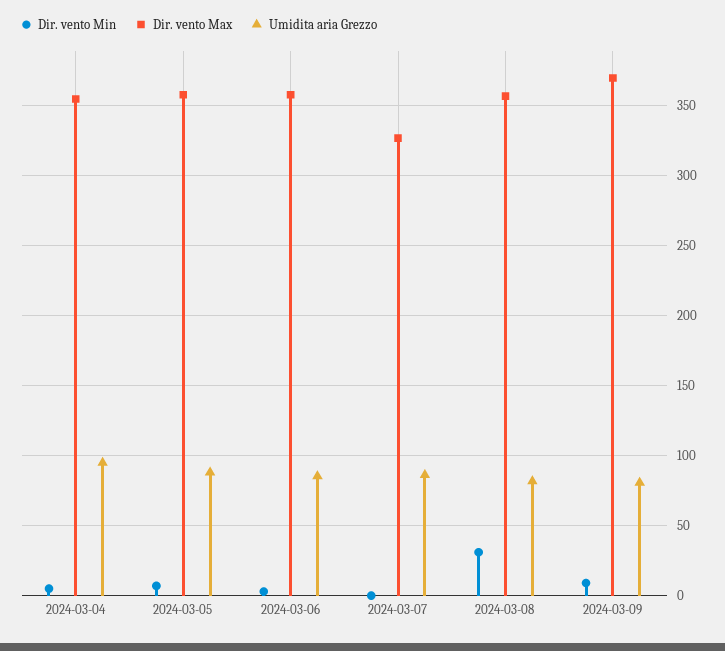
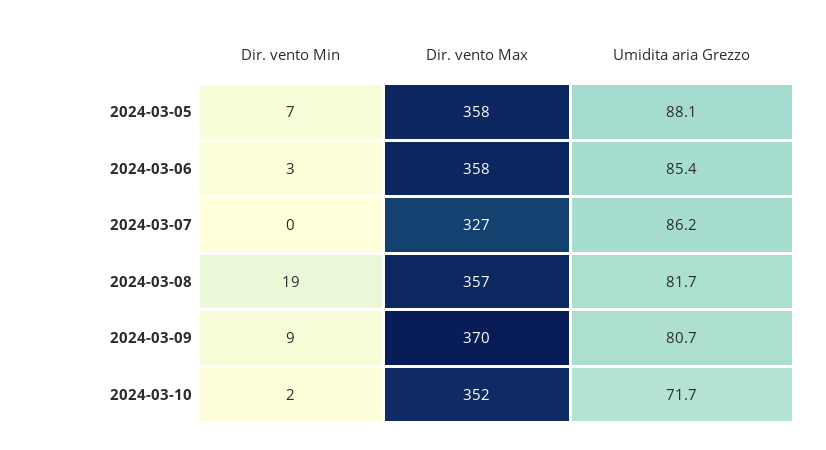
Dir. vento Min, 2024-03-04: 5 -> none
Dir. vento Max, 2024-03-04: 355 -> none
Umidita aria Grezzo, 2024-03-04: 95 -> none
Dir. vento Min, 2024-03-08: 30 -> 19
Dir. vento Min, 2024-03-10: none -> 2
Dir. vento Max, 2024-03-10: none -> 352
Umidita aria Grezzo, 2024-03-10: none -> 71.7

